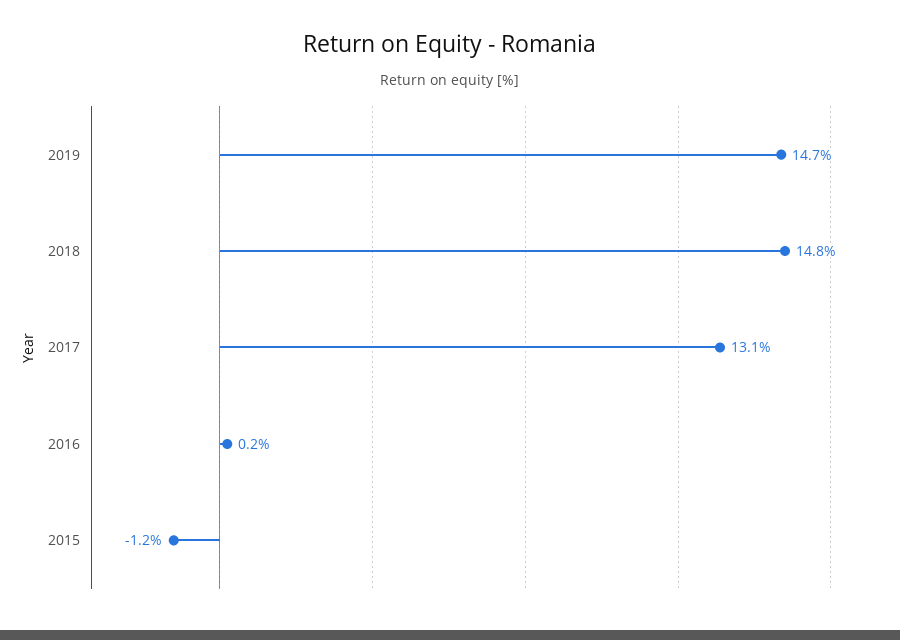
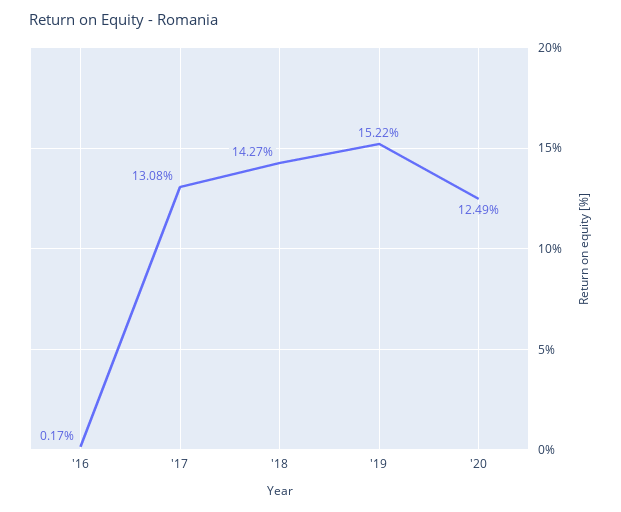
2019: 14.7 -> 15.22
2018: 14.8 -> 14.27
2015: -1.2 -> none
'20: none -> 12.49

